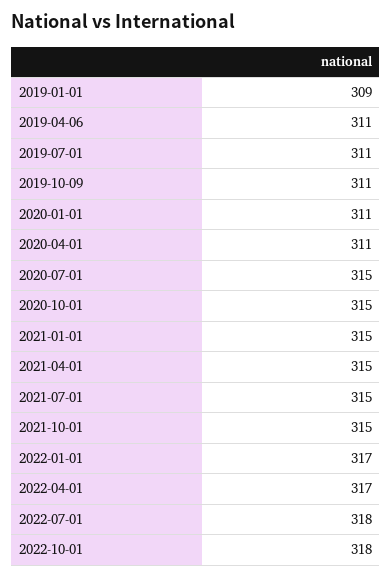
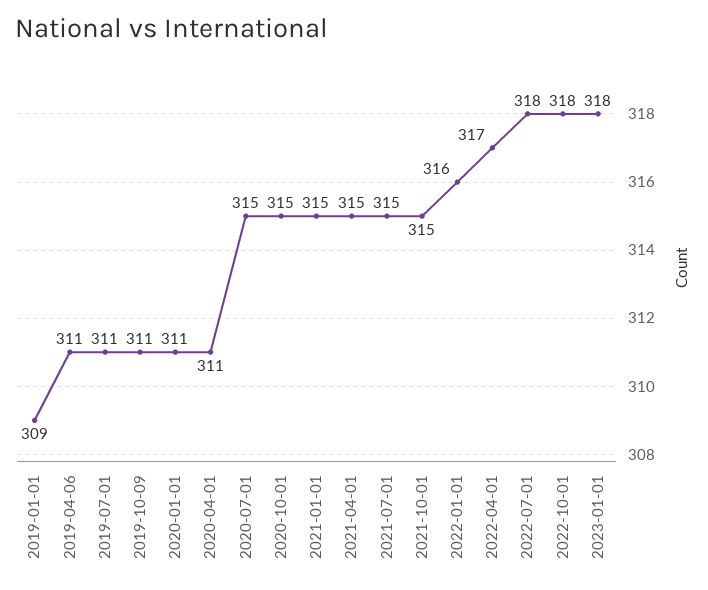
2022-01-01: 317 -> 316
2023-01-01: none -> 318

